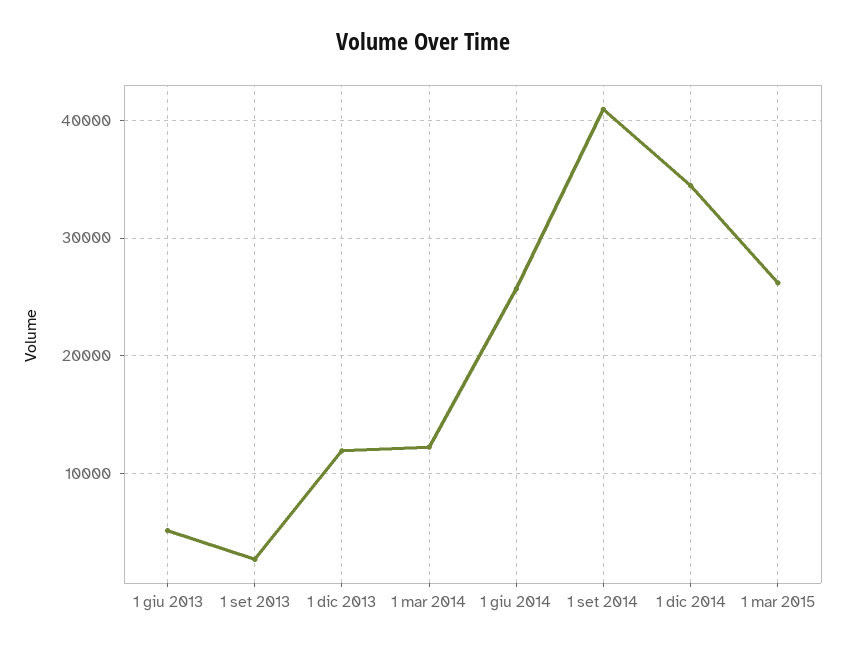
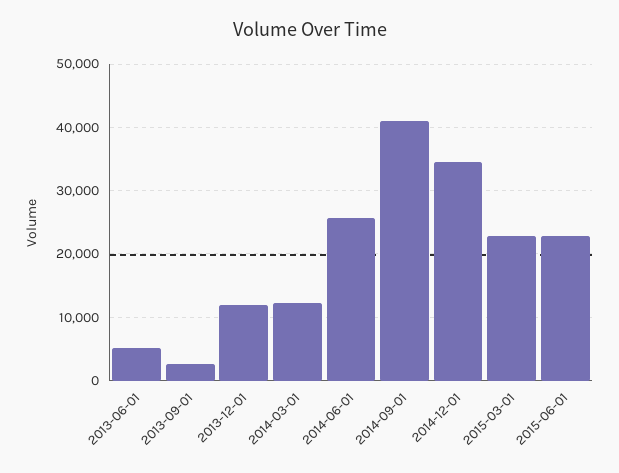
1 mar 2015: 26000 -> 23000
2015-06-01: none -> 23000

